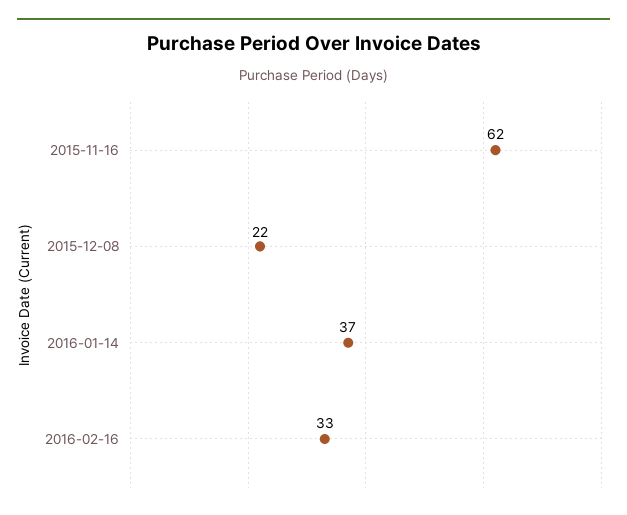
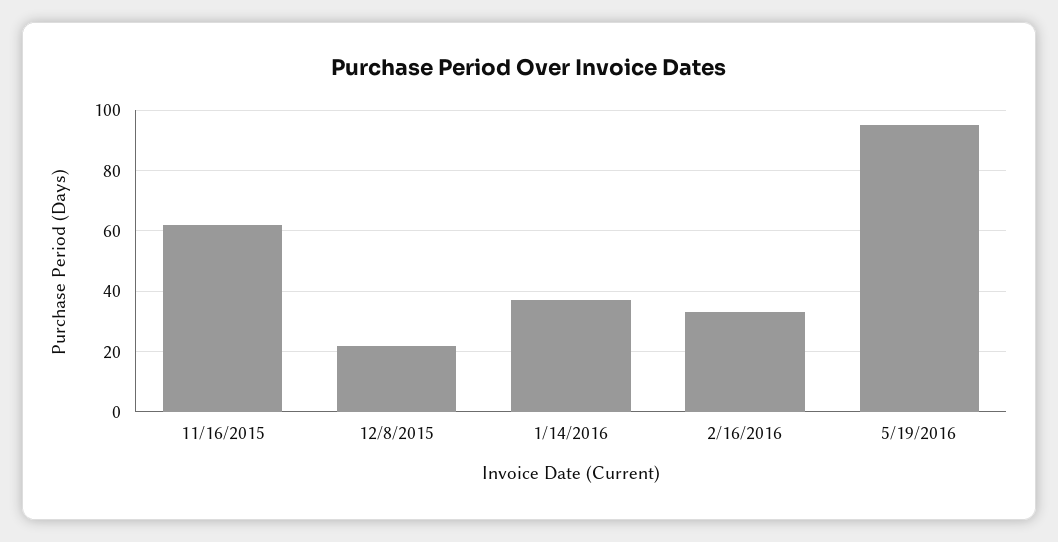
5/19/2016: none -> 95

